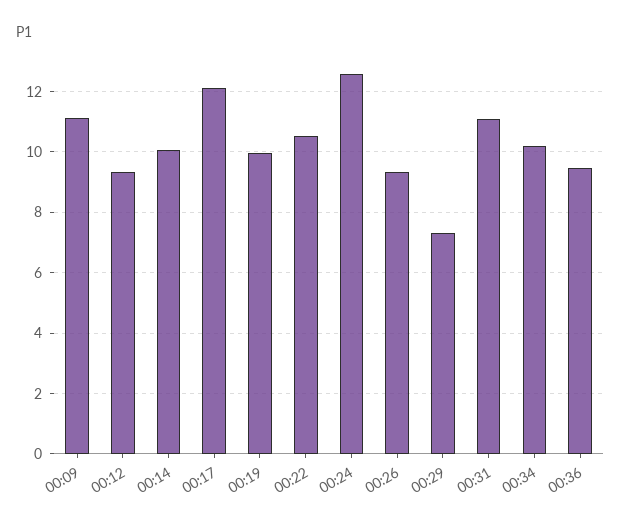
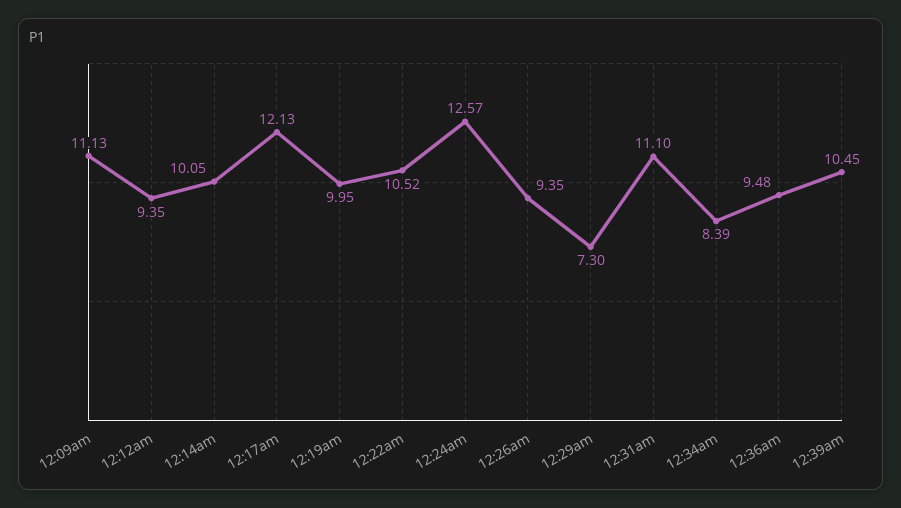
00:34: 10.2 -> 8.39
12:39am: none -> 10.45

